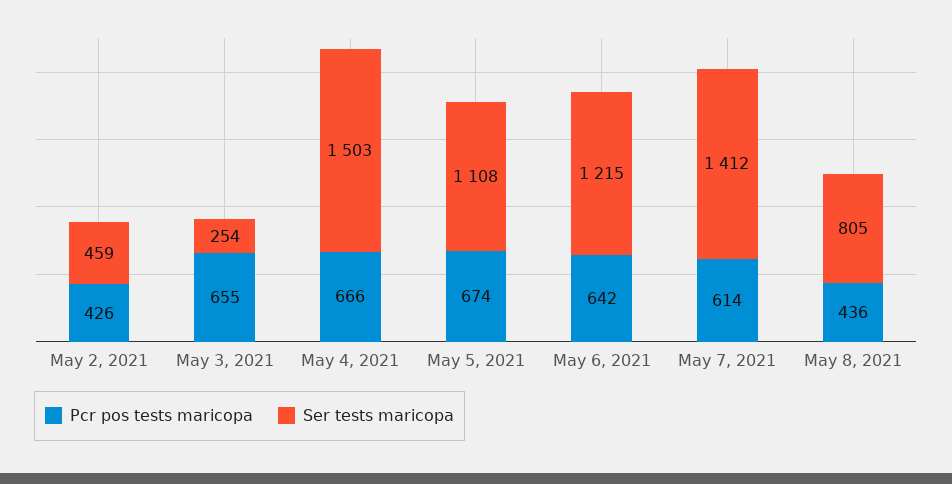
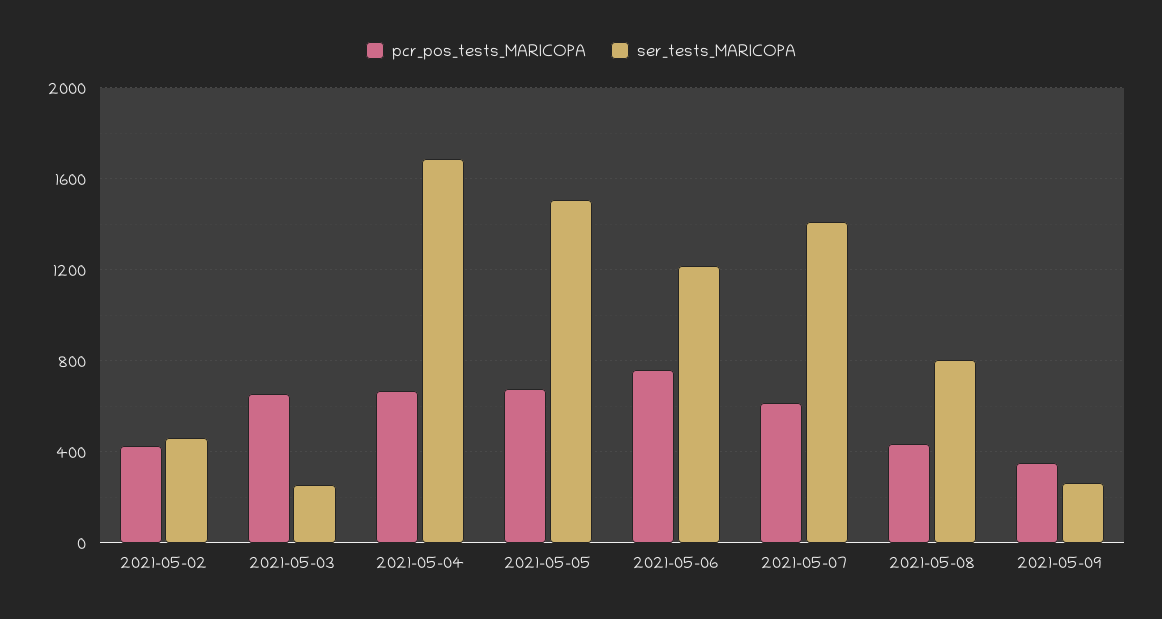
Ser tests maricopa, May 4, 2021: 1503 -> 1700
Ser tests maricopa, May 5, 2021: 1108 -> 1500
Pcr pos tests maricopa, May 6, 2021: 642 -> 750
Pcr pos tests maricopa, 2021-05-09: none -> 350
Ser tests maricopa, 2021-05-09: none -> 250

